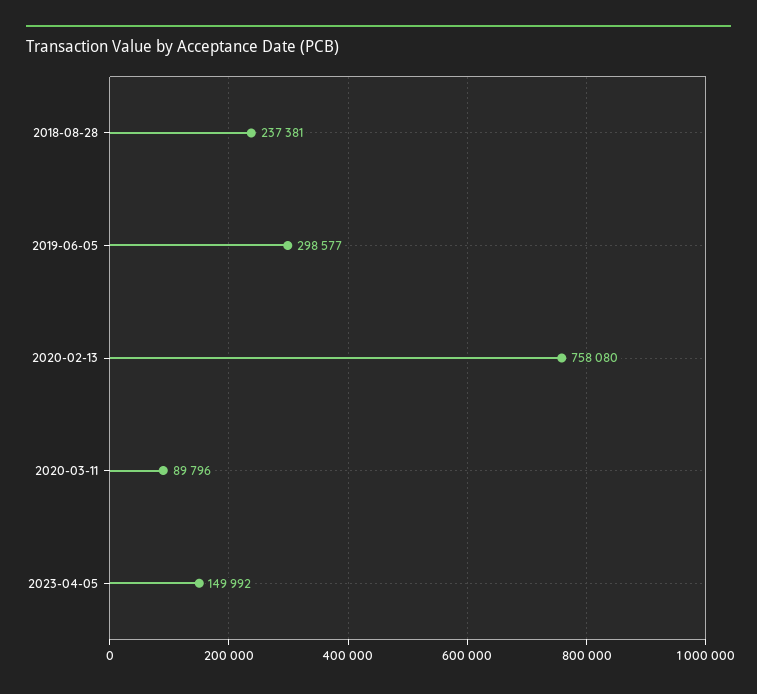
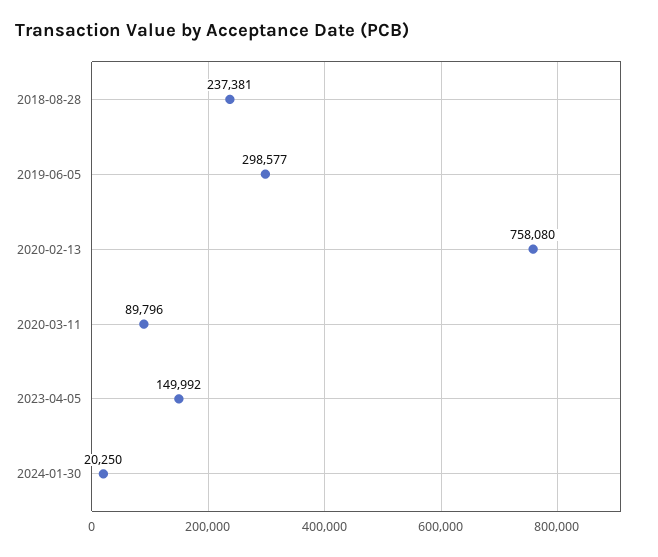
2024-01-30: none -> 20250

